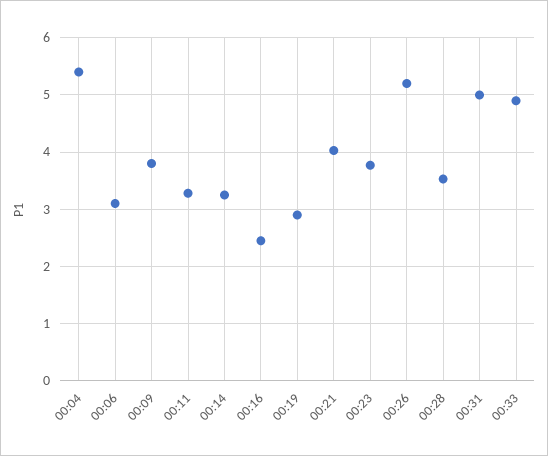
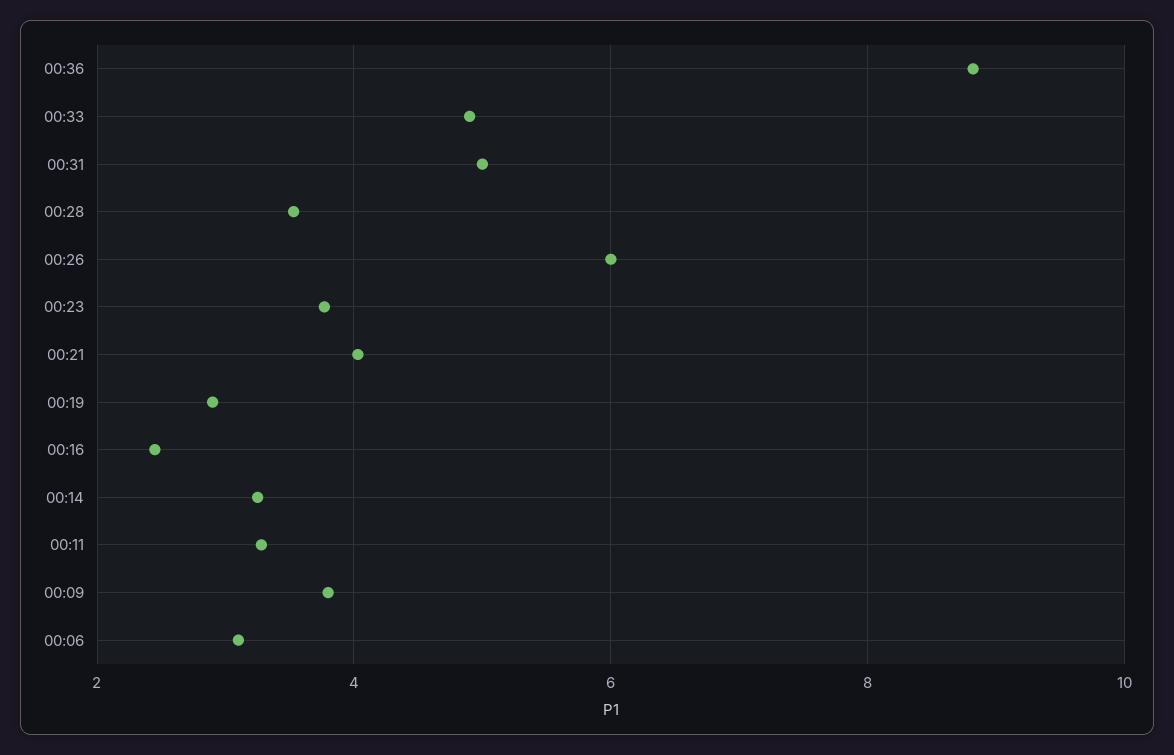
00:04: 5.4 -> none
00:26: 5.2 -> 6
00:36: none -> 8.8

